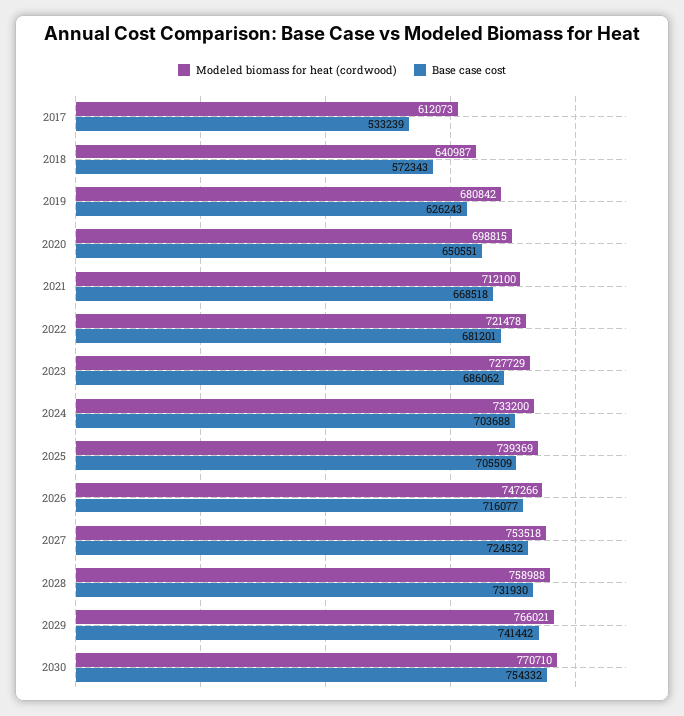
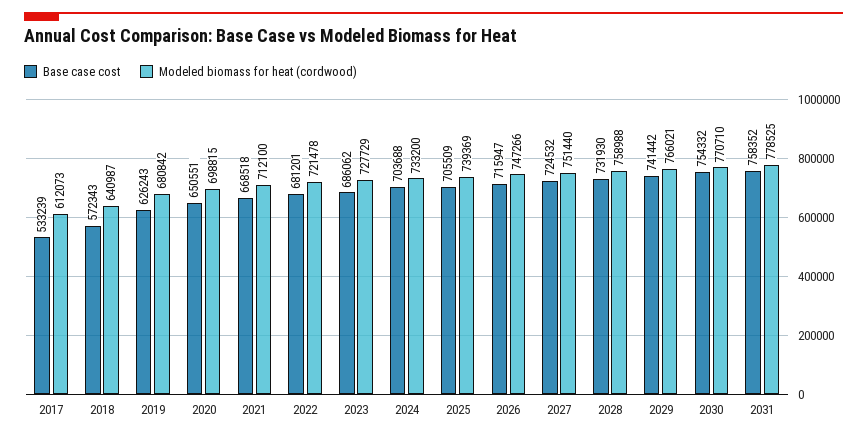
Base case cost, 2026: 716077 -> 715947
Modeled biomass for heat (cordwood), 2027: 753518 -> 751440
Base case cost, 2031: none -> 758352
Modeled biomass for heat (cordwood), 2031: none -> 778525

